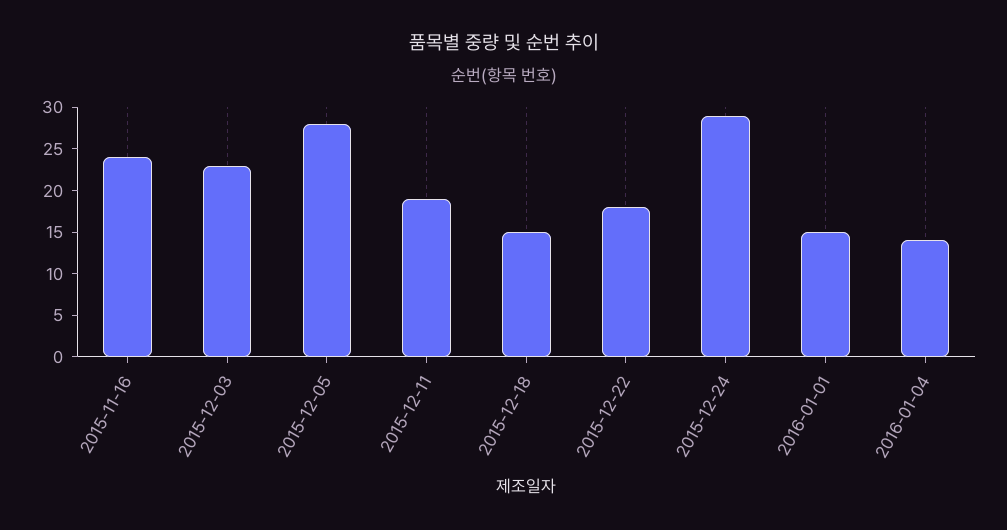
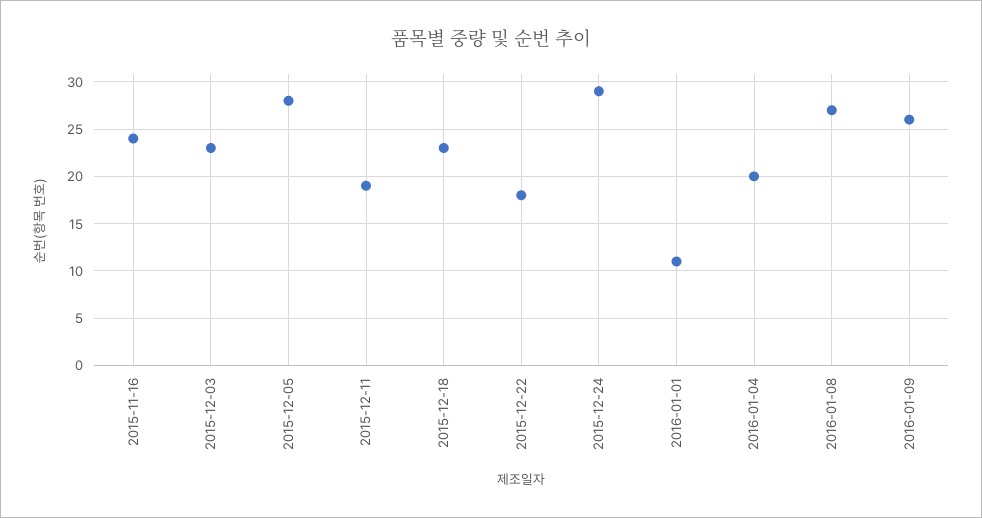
2015-12-18: 15 -> 23
2016-01-01: 15 -> 11
2016-01-04: 14 -> 20
2016-01-08: none -> 27
2016-01-09: none -> 26

